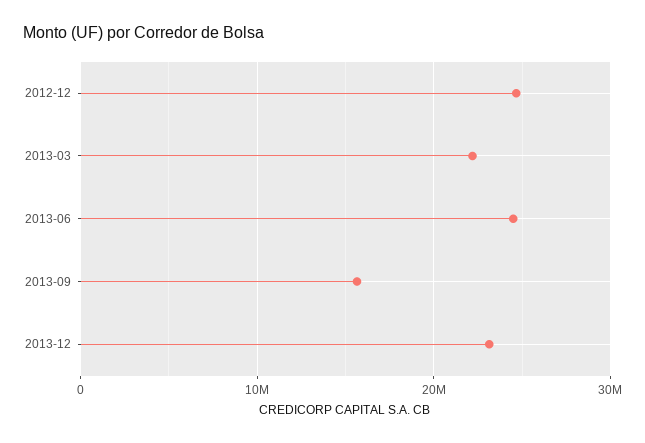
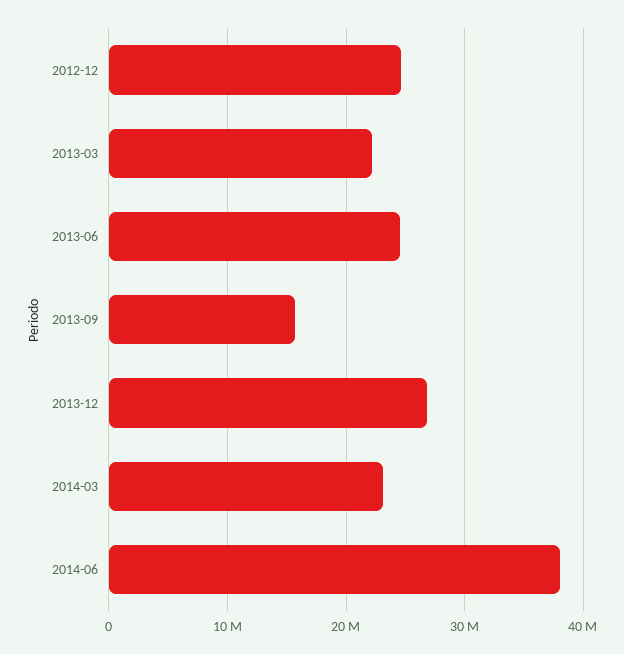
2013-12: 23000000 -> 27000000
2014-03: none -> 23000000
2014-06: none -> 38000000

